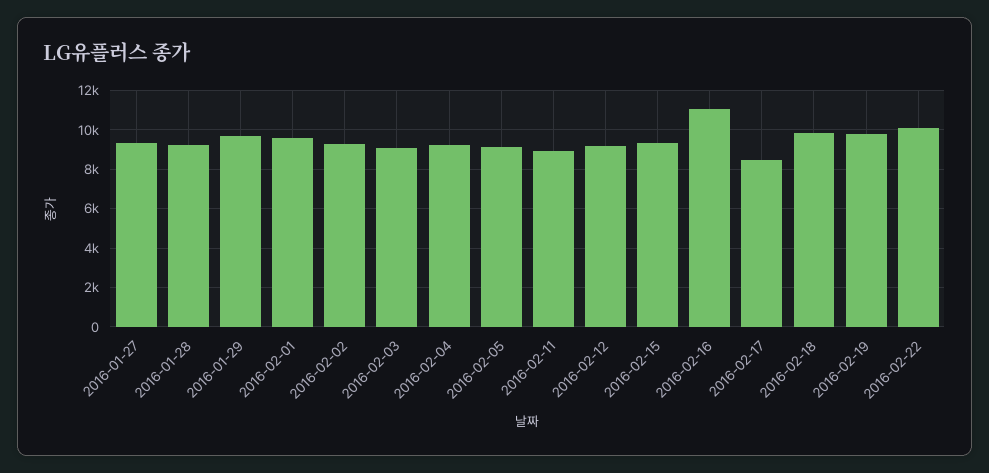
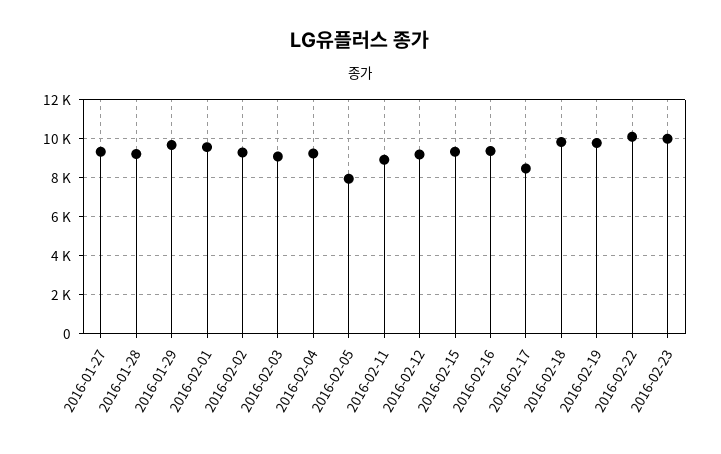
2016-02-05: 9000 -> 8000
2016-02-16: 11000 -> 9500
2016-02-23: none -> 10000

